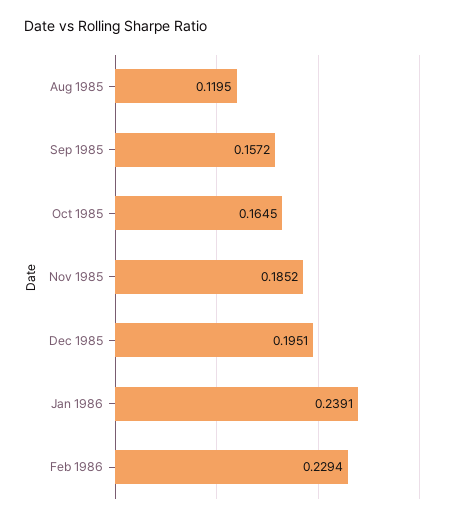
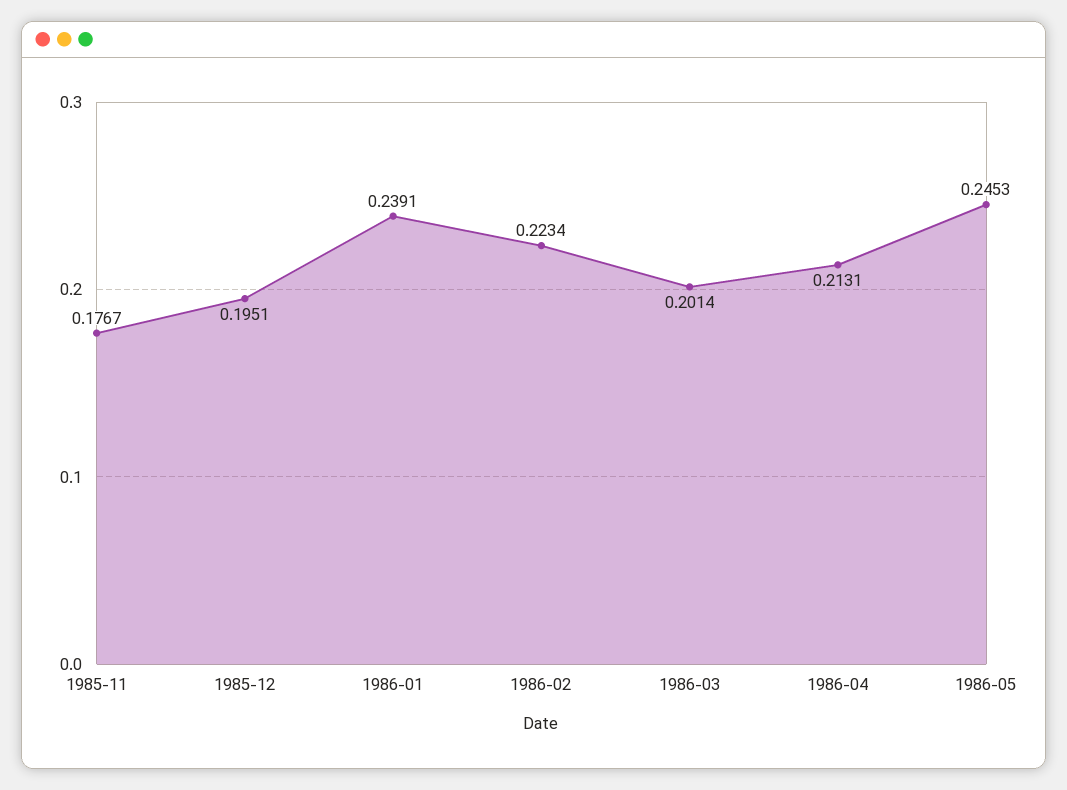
Aug 1985: 0.1195 -> none
Sep 1985: 0.1572 -> none
Oct 1985: 0.1645 -> none
Nov 1985: 0.1852 -> 0.1767
Feb 1986: 0.2294 -> 0.2234
1986-03: none -> 0.2014
1986-04: none -> 0.2131
1986-05: none -> 0.2453

